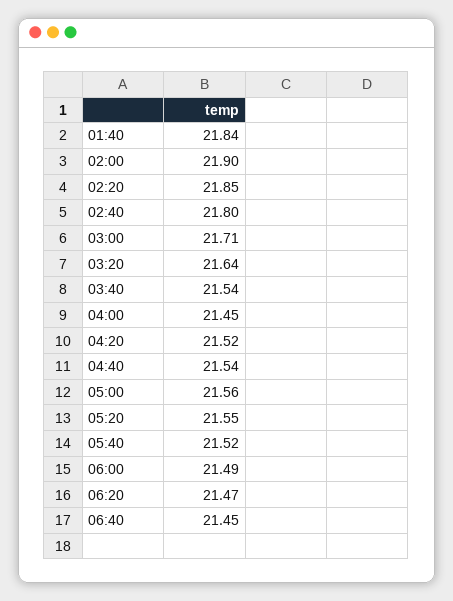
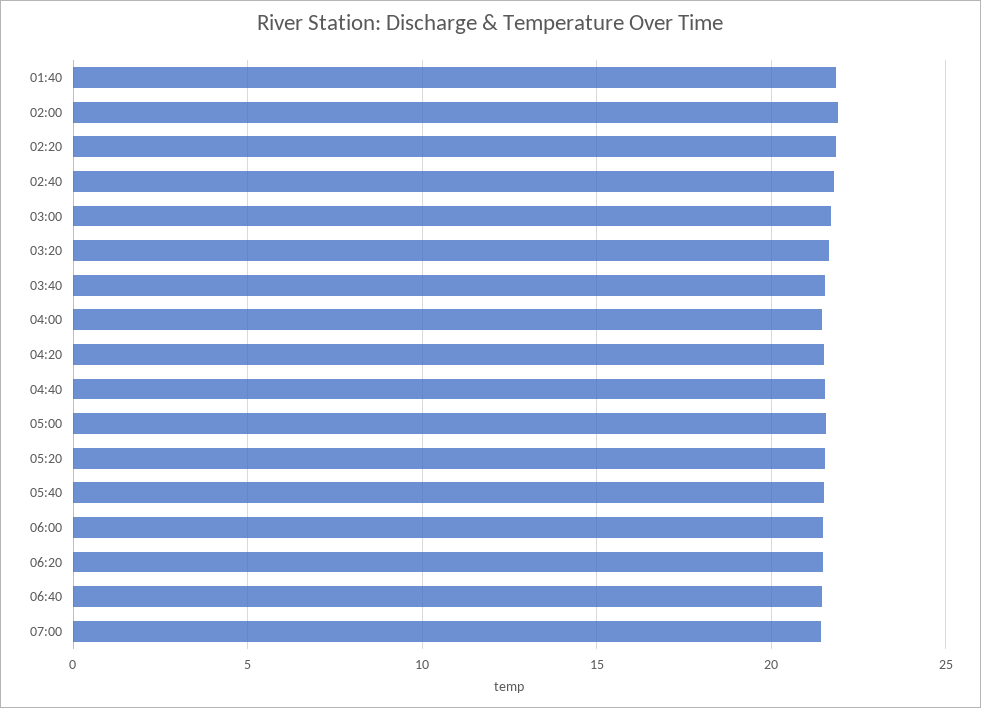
07:00: none -> 21.5

